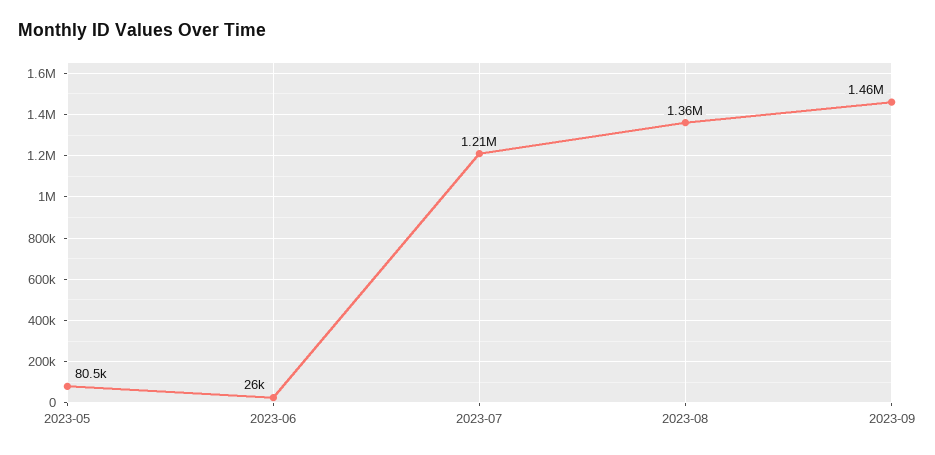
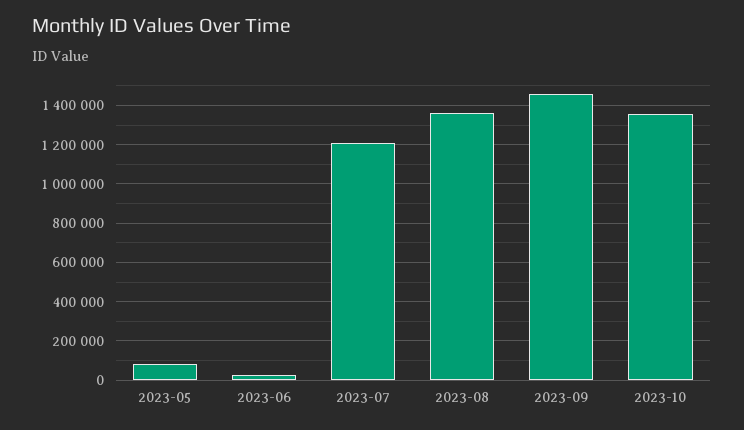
2023-10: none -> 1350000

